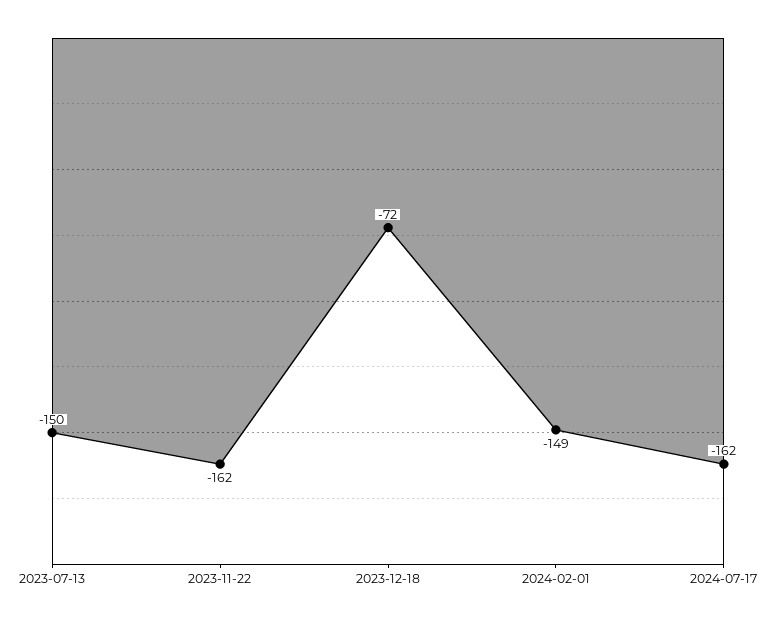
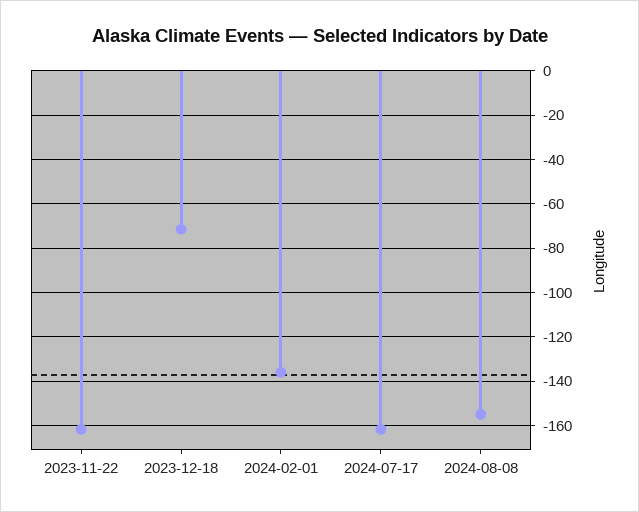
2023-07-13: -150 -> none
2024-02-01: -149 -> -135
2024-08-08: none -> -155

